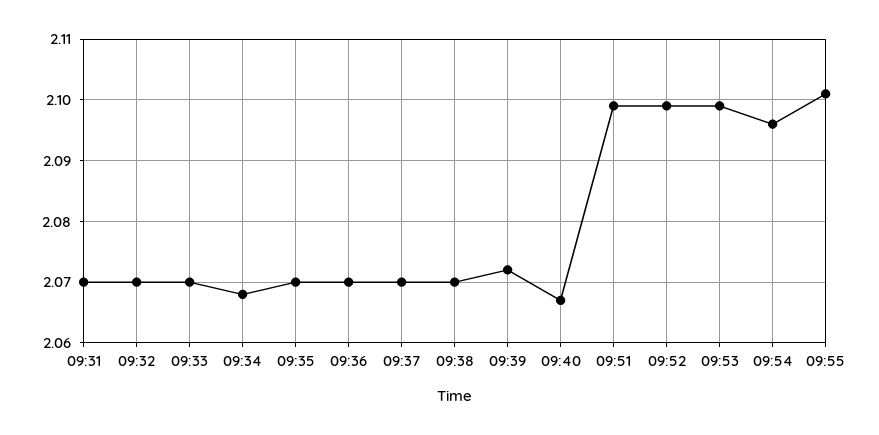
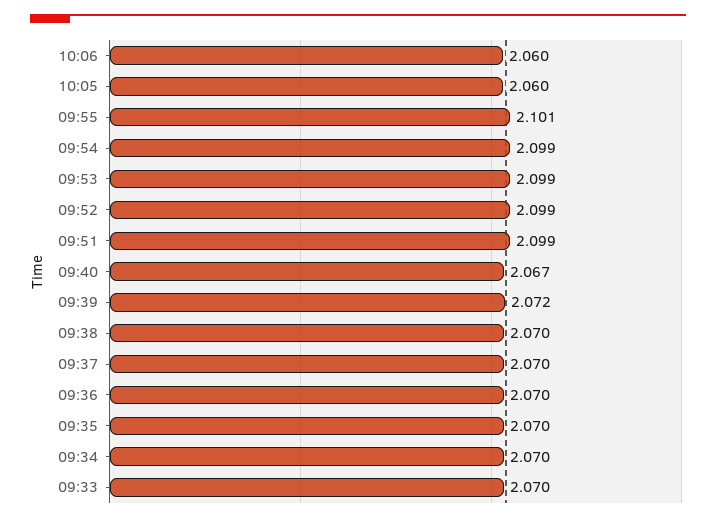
09:31: 2.07 -> none
09:32: 2.07 -> none
09:34: 2.068 -> 2.07
09:54: 2.096 -> 2.099
10:06: none -> 2.06
10:05: none -> 2.06

